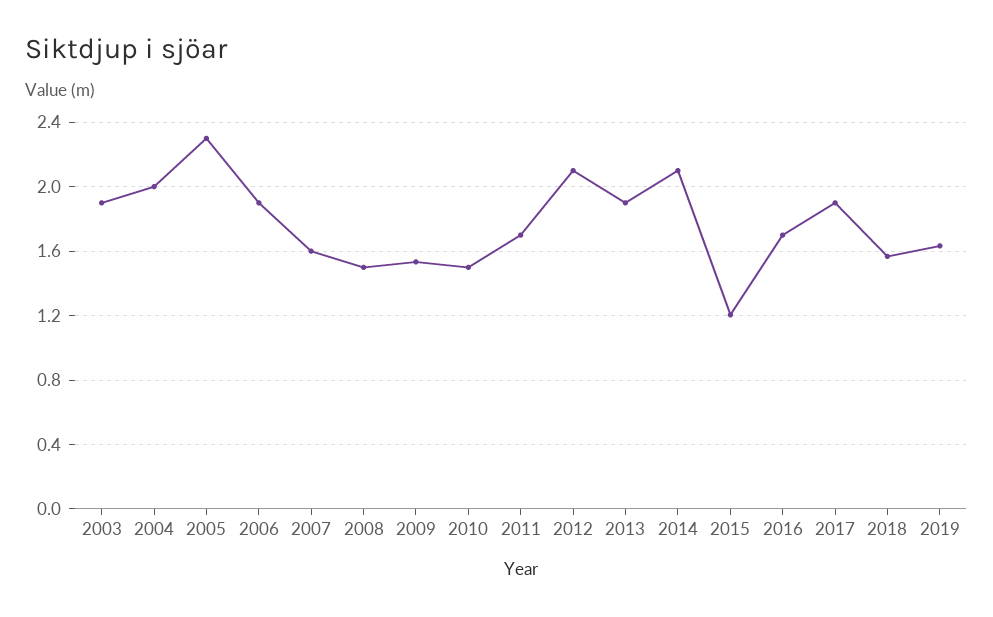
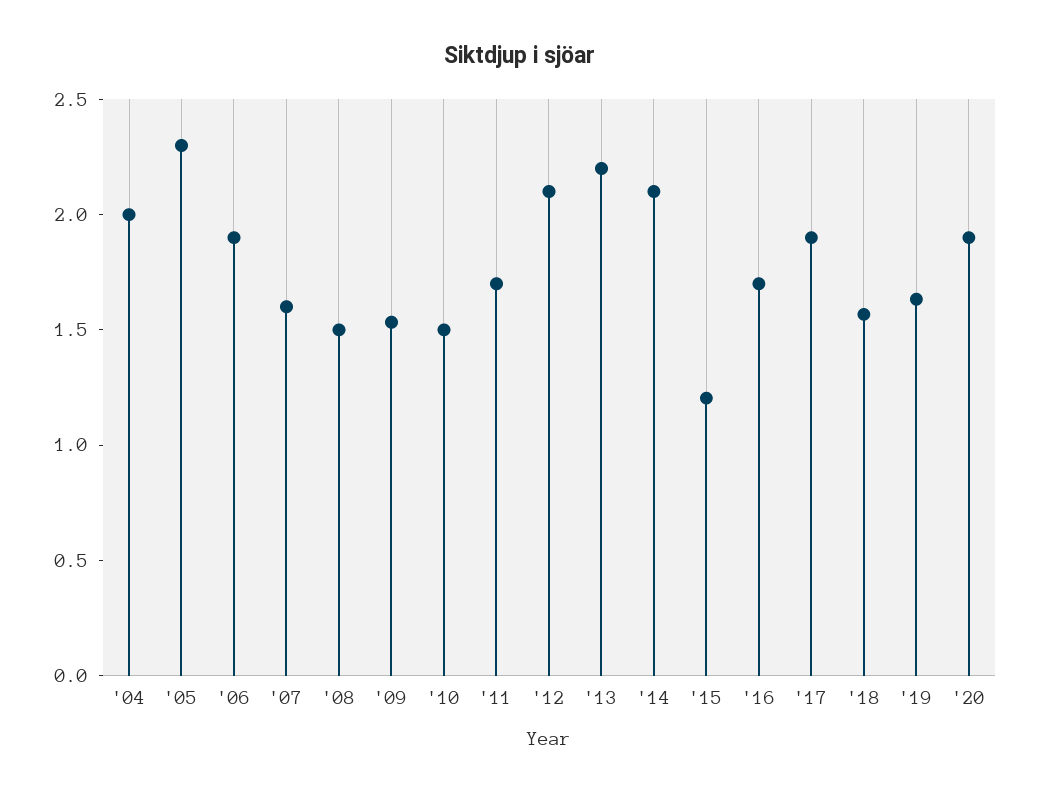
2003: 1.9 -> none
2013: 1.9 -> 2.2
'20: none -> 1.9

